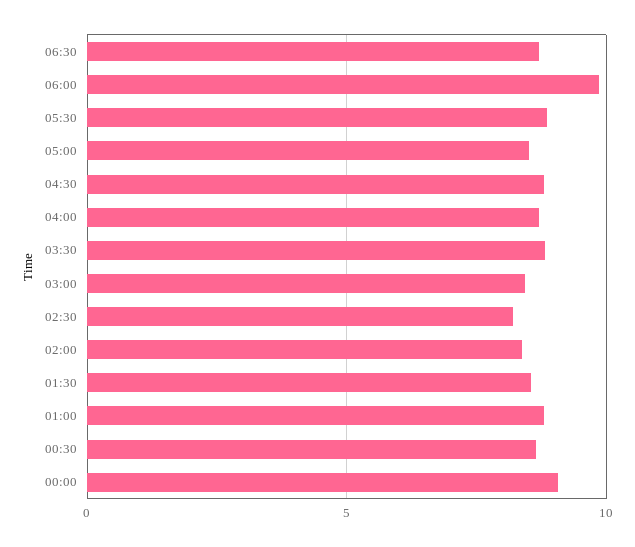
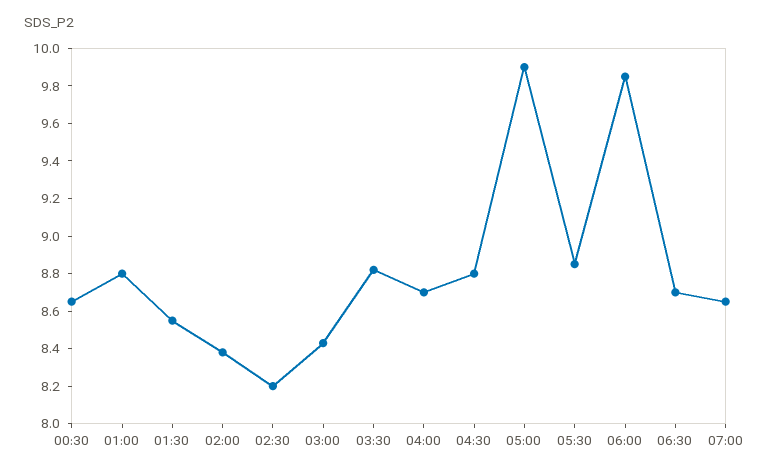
05:00: 8.5 -> 9.9
00:00: 9 -> none
07:00: none -> 8.65

